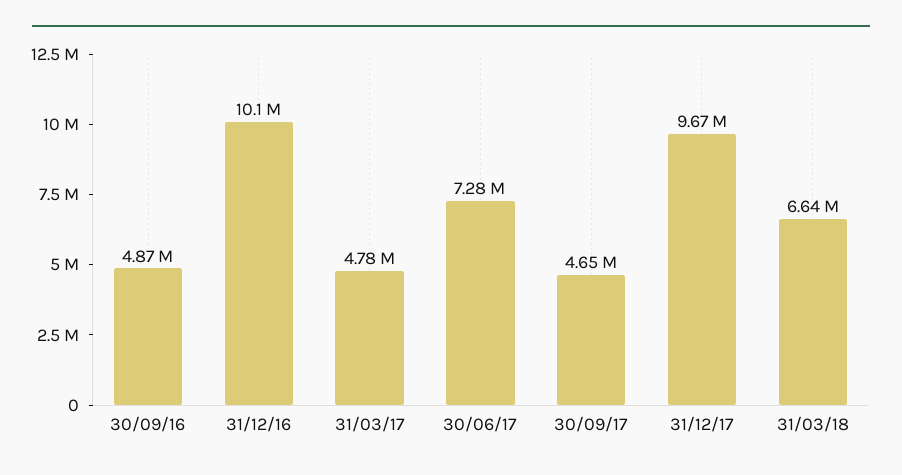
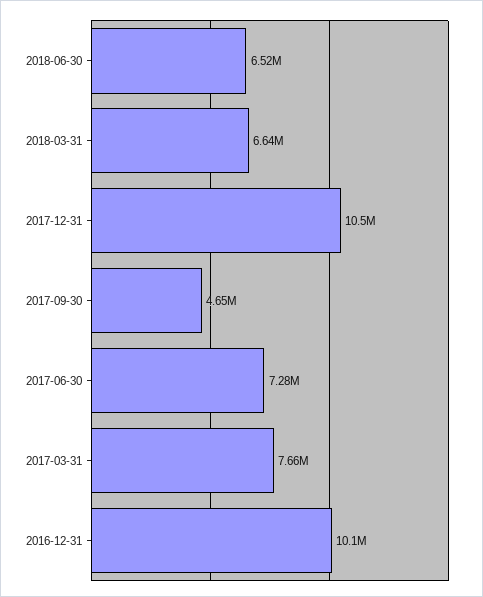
30/09/16: 4870000 -> none
31/03/17: 4780000 -> 7660000
31/12/17: 9670000 -> 10500000
2018-06-30: none -> 6520000

